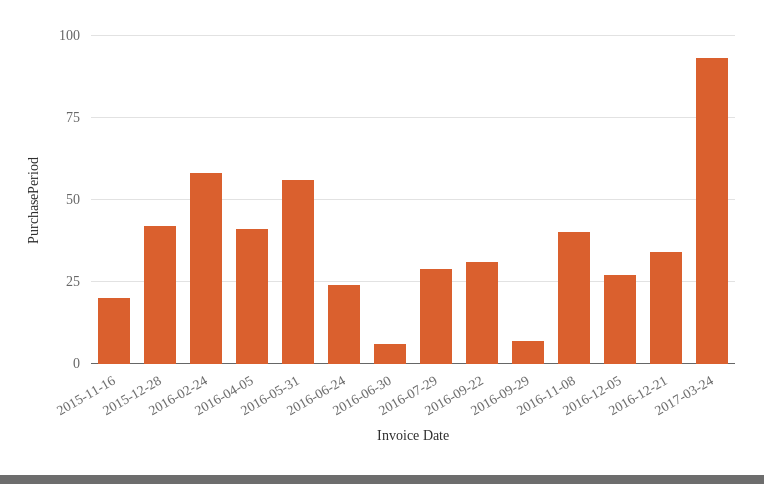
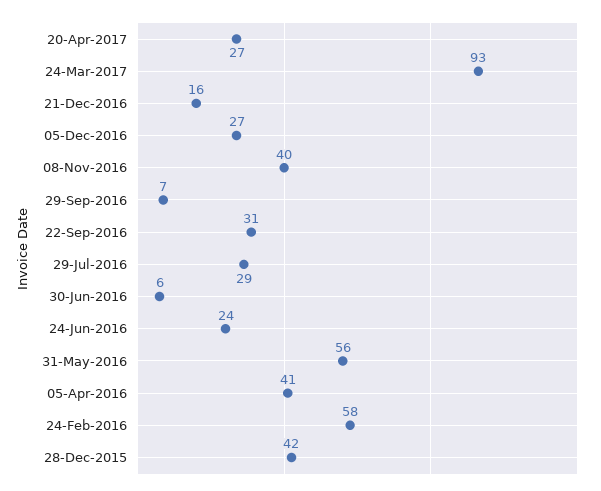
2015-11-16: 20 -> none
2016-12-21: 35 -> 16
20-Apr-2017: none -> 27

